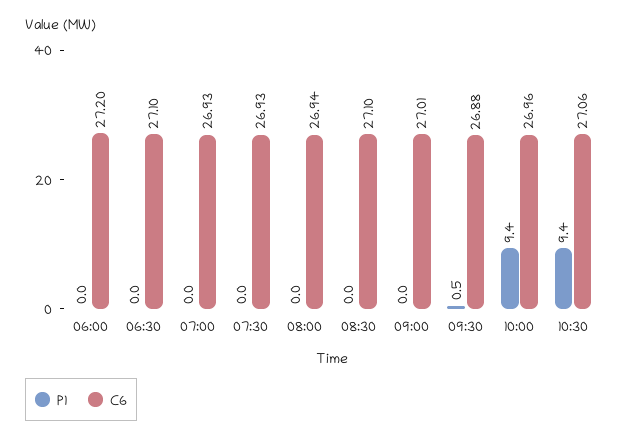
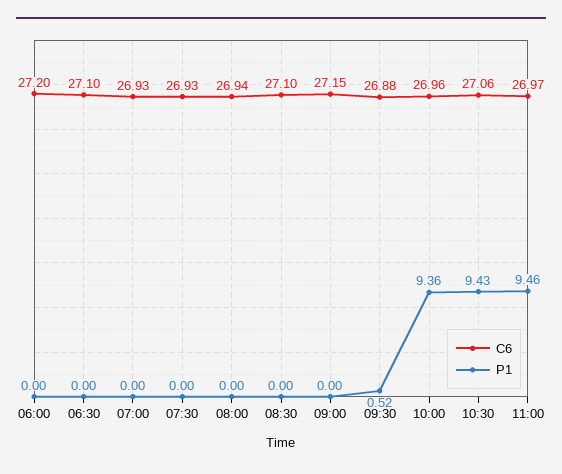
C6, 09:00: 27.01 -> 27.15
C6, 11:00: none -> 26.97
P1, 11:00: none -> 9.46

